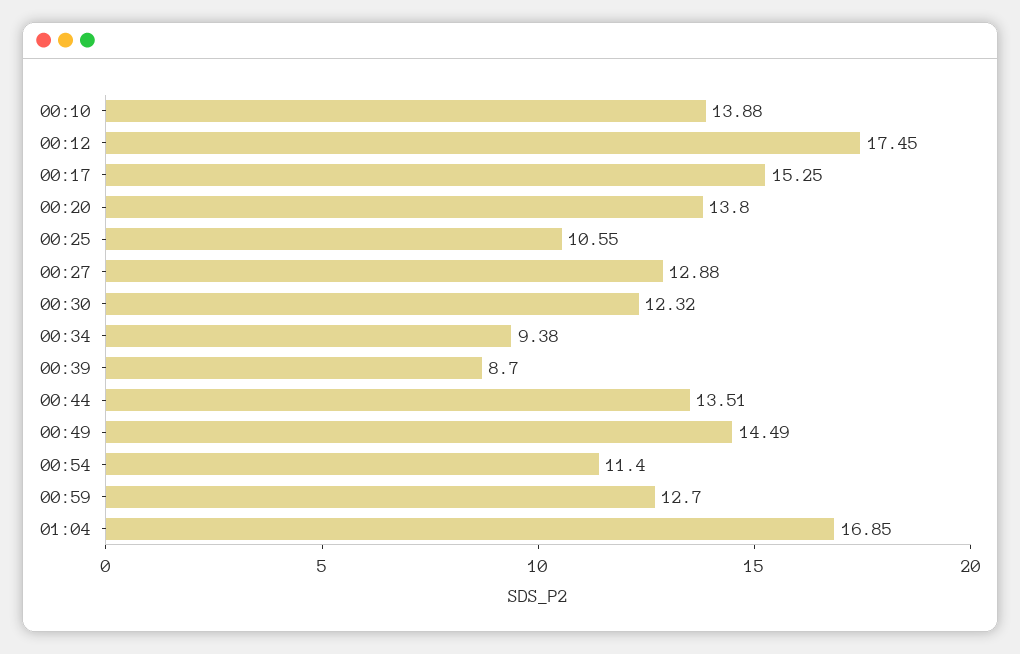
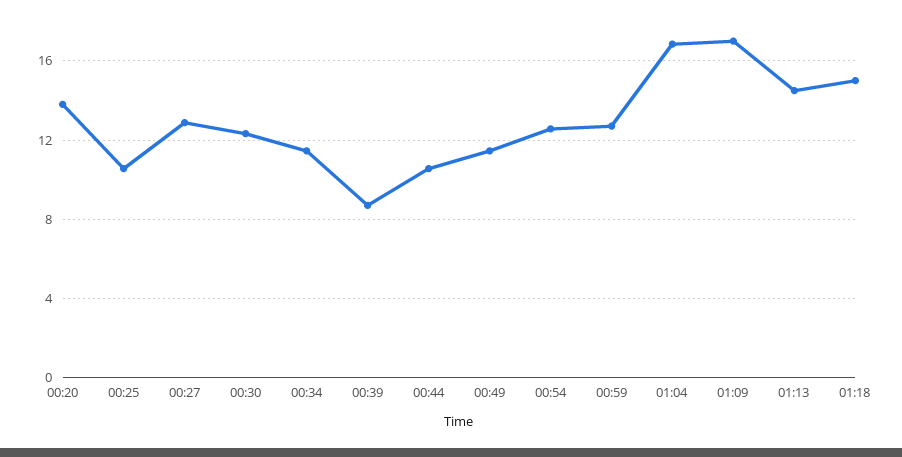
00:10: 13.88 -> none
00:12: 17.45 -> none
00:17: 15.25 -> none
00:34: 9.38 -> 11.5
00:44: 13.51 -> 10.5
00:49: 14.49 -> 11.5
00:54: 11.4 -> 12.5
01:09: none -> 17
01:13: none -> 14.5
01:18: none -> 15

